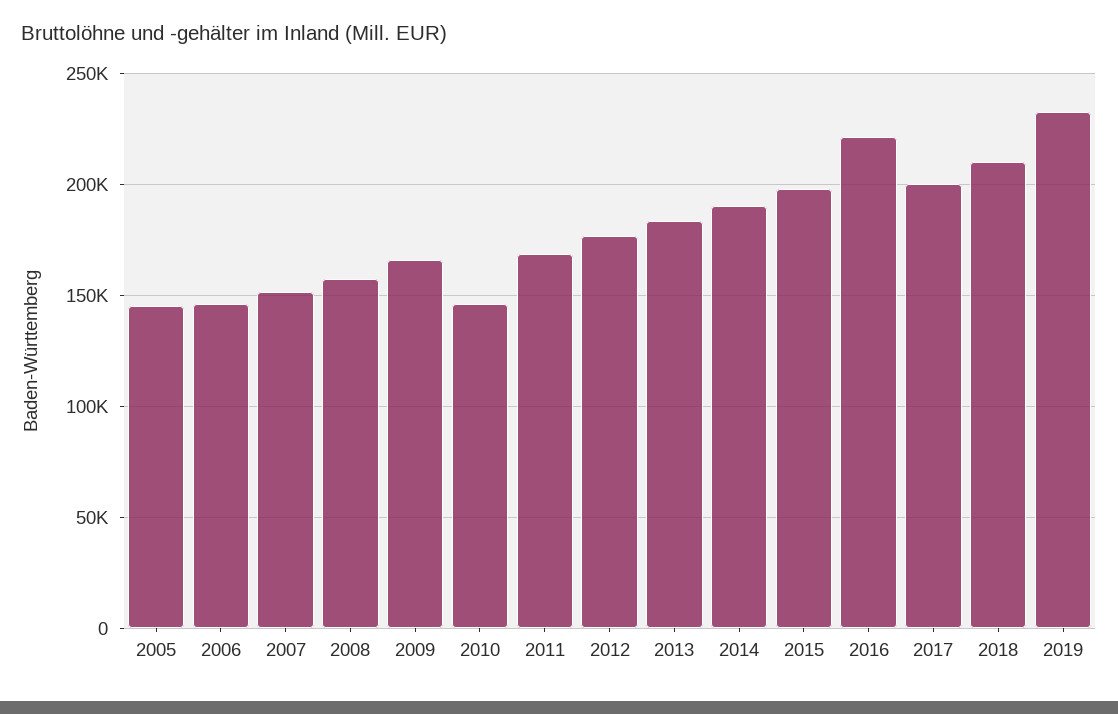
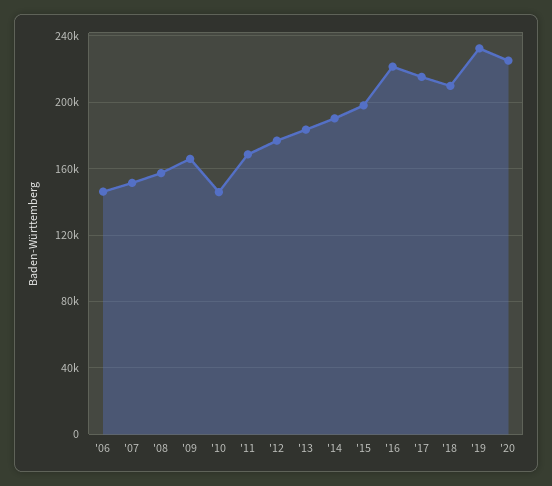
2005: 145000 -> none
2017: 200000 -> 215000
'20: none -> 225000

